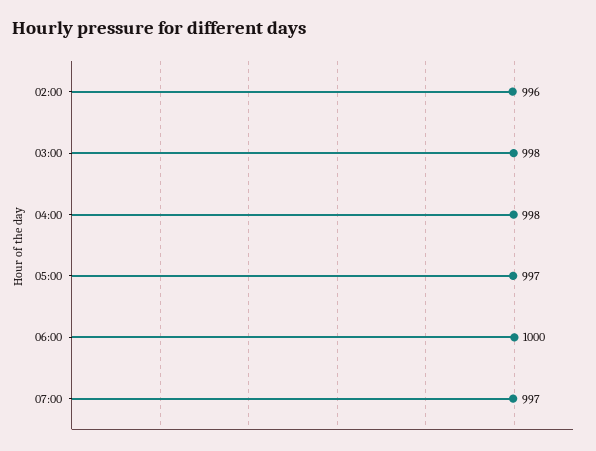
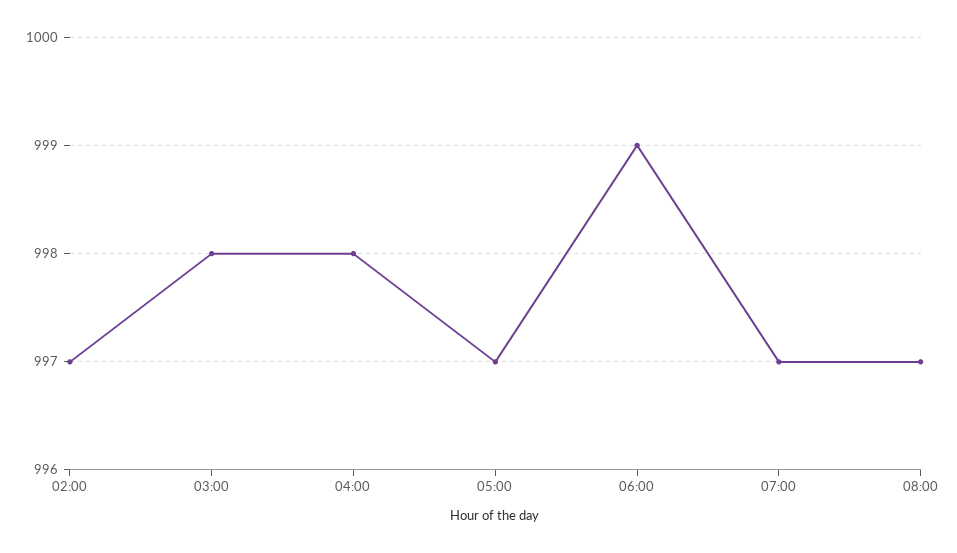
02:00: 996 -> 997
06:00: 1000 -> 999
08:00: none -> 997

